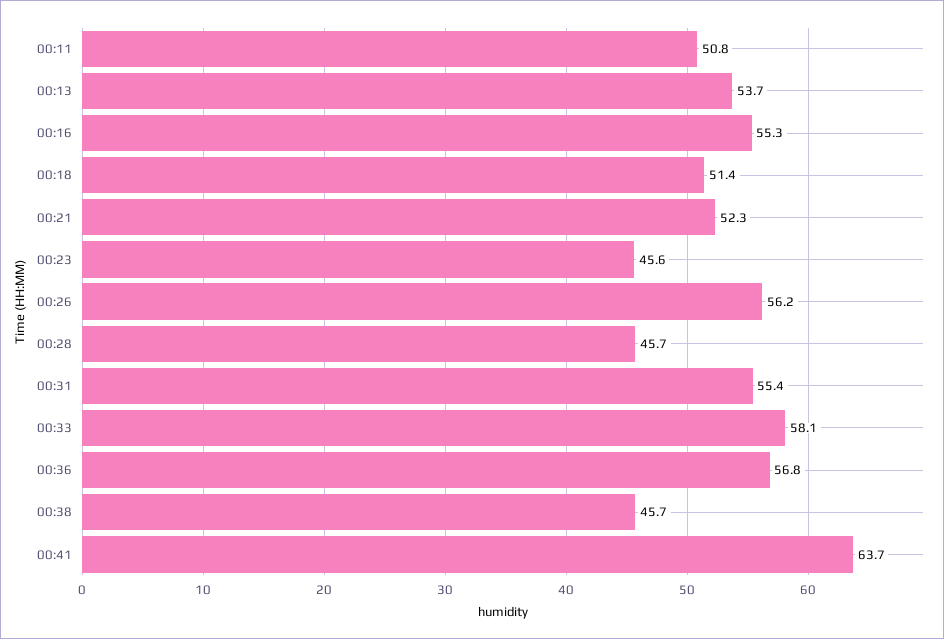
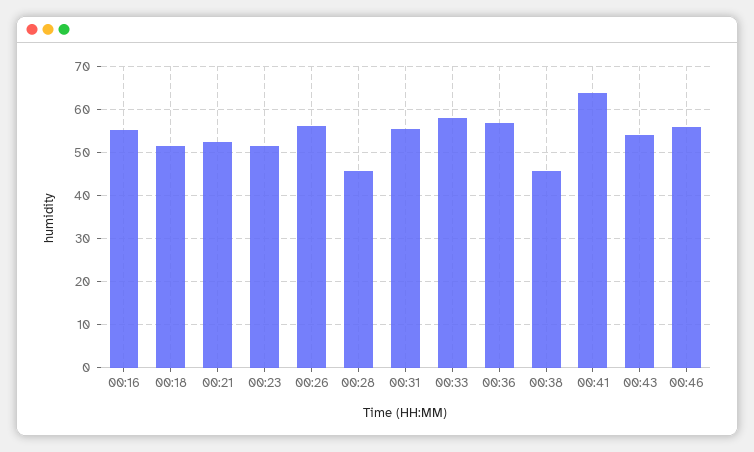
00:11: 50.8 -> none
00:13: 53.7 -> none
00:23: 45.6 -> 52
00:43: none -> 54
00:46: none -> 56

